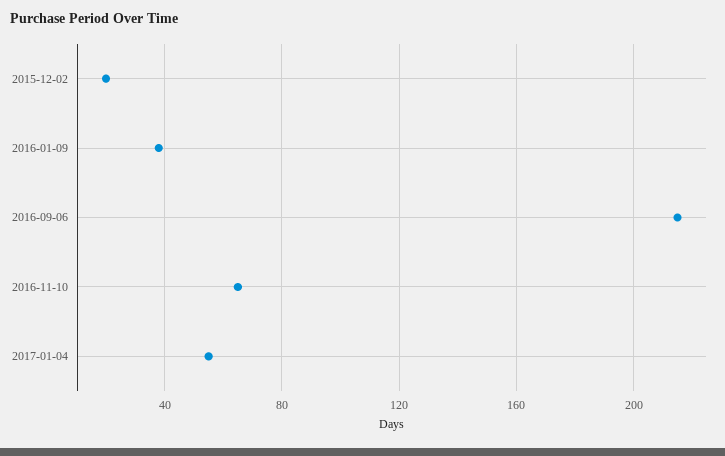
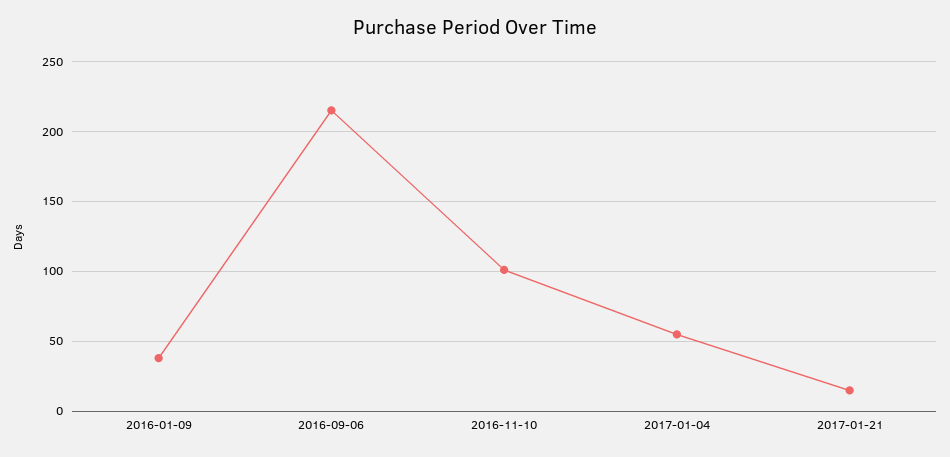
2015-12-02: 20 -> none
2016-11-10: 65 -> 100
2017-01-21: none -> 15

